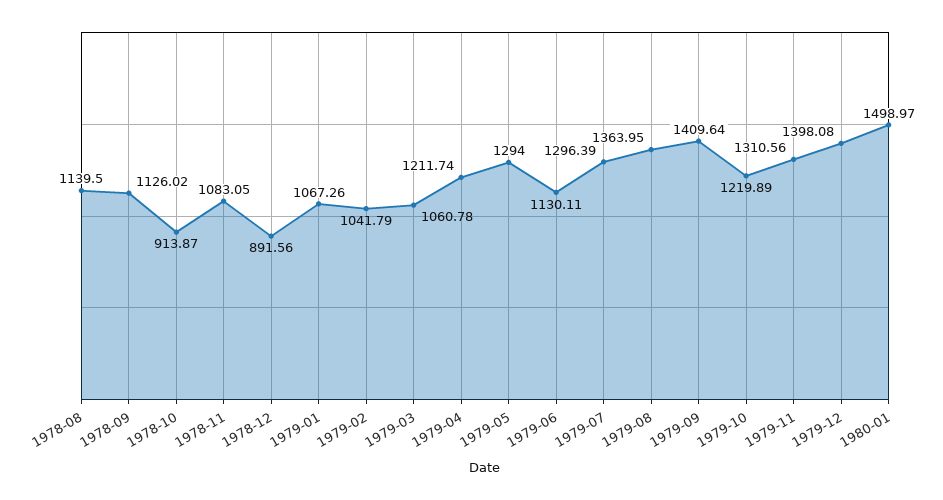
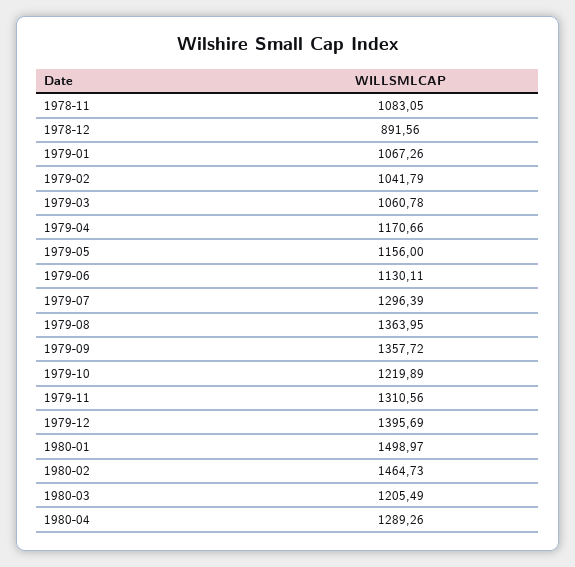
1978-08: 1139.5 -> none
1978-09: 1126.02 -> none
1978-10: 913.87 -> none
1979-04: 1211.74 -> 1170.66
1979-05: 1294 -> 1156
1979-09: 1409.64 -> 1357.72
1979-12: 1398.08 -> 1395.69
1980-02: none -> 1464.73
1980-03: none -> 1205.49
1980-04: none -> 1289.26

